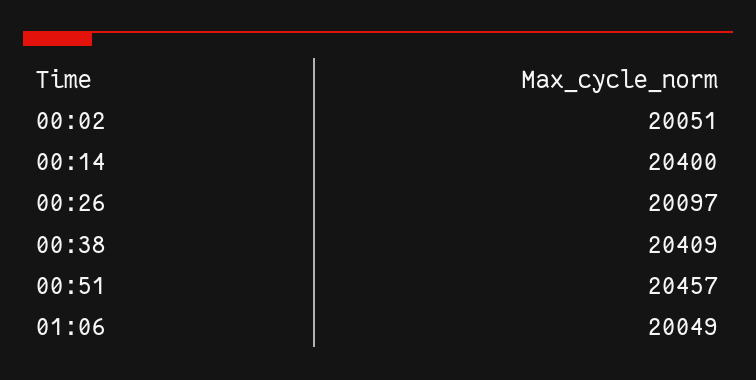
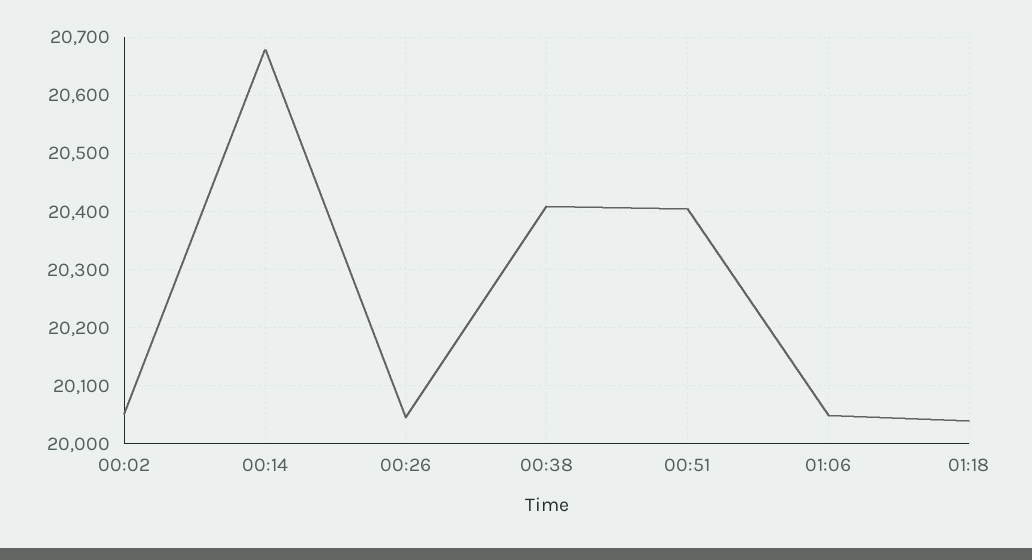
00:14: 20400 -> 20680
00:26: 20097 -> 20040
00:51: 20457 -> 20400
01:18: none -> 20040

